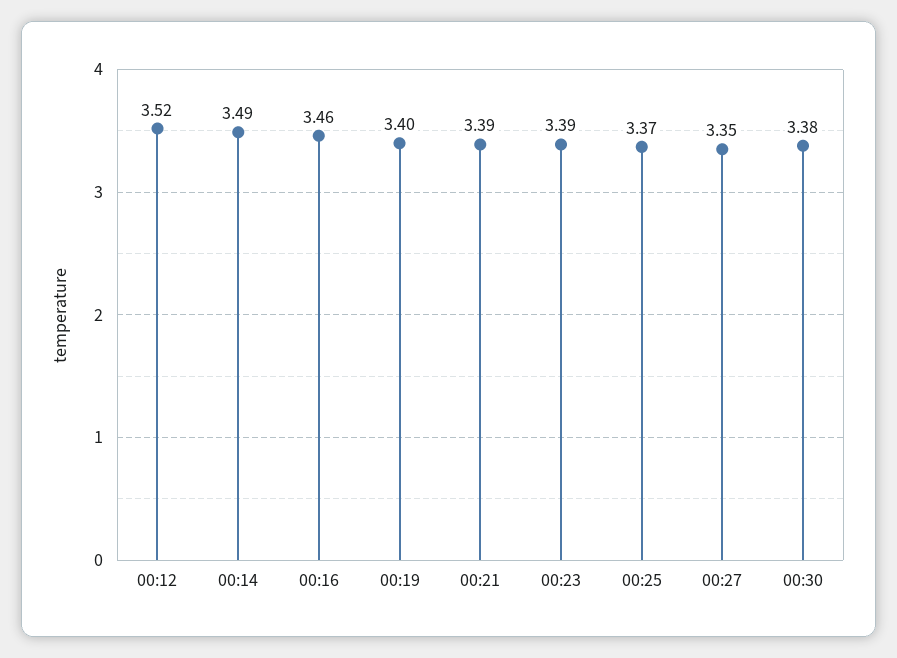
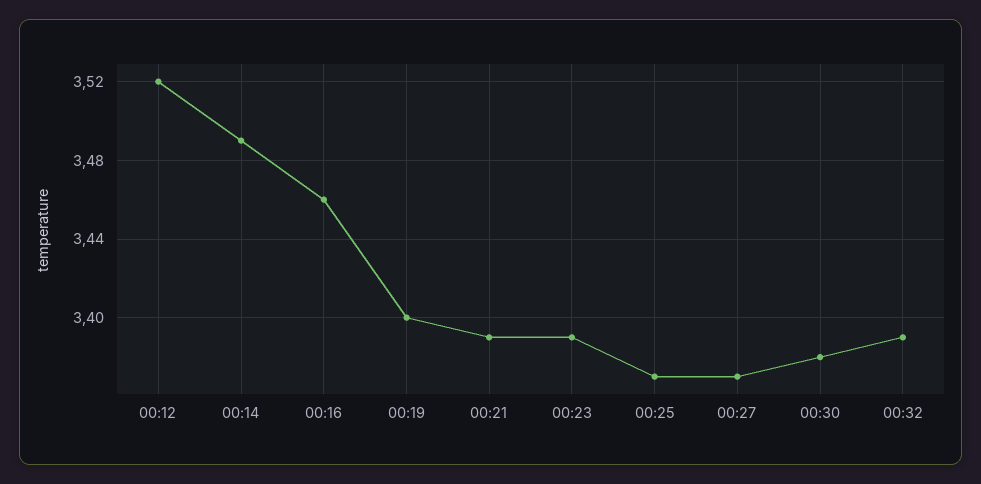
00:27: 3.35 -> 3.37
00:32: none -> 3.39

